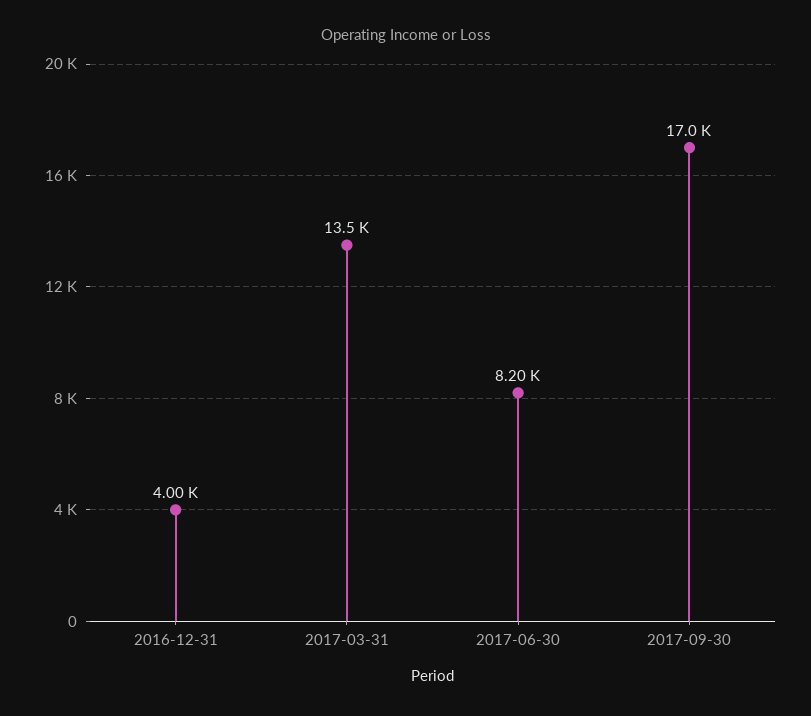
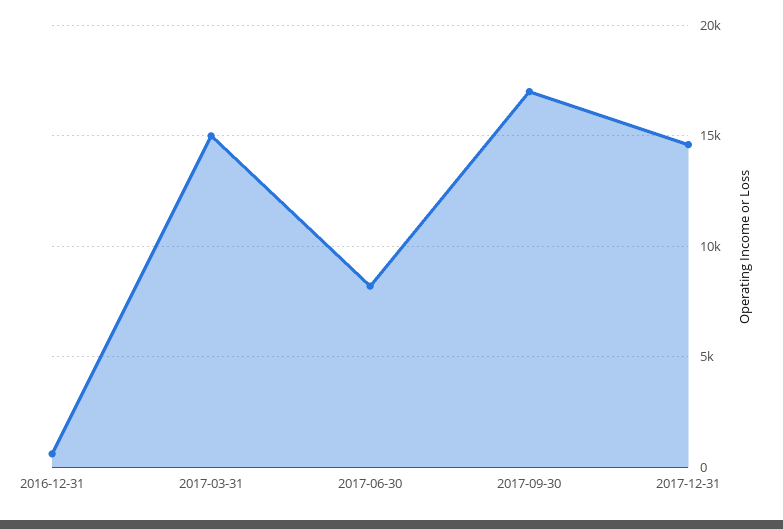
2016-12-31: 4000 -> 500
2017-03-31: 13500 -> 15000
2017-12-31: none -> 14500

